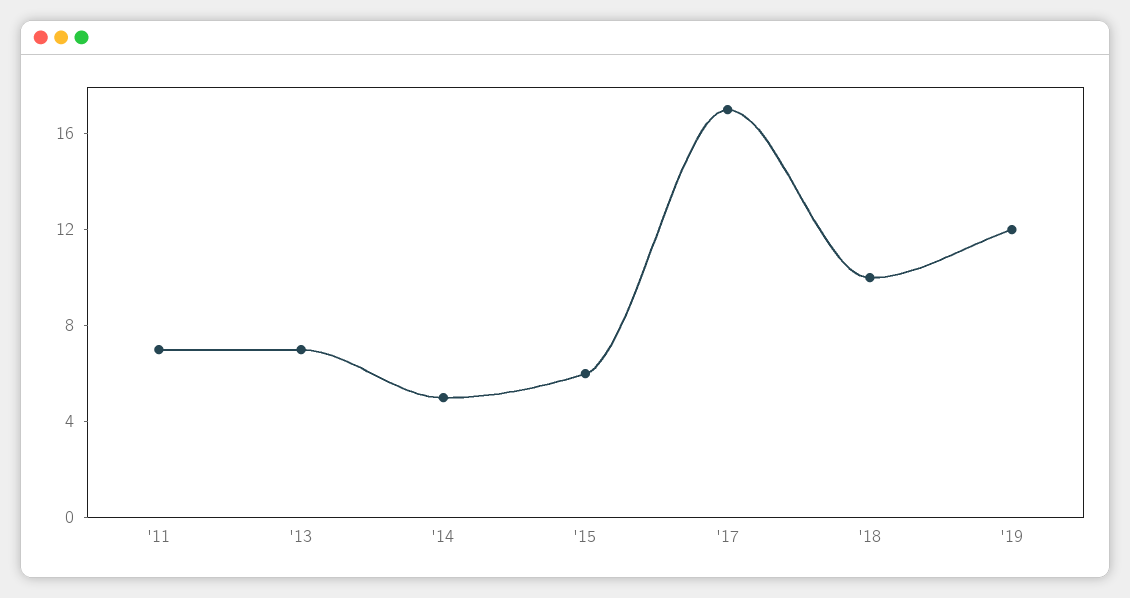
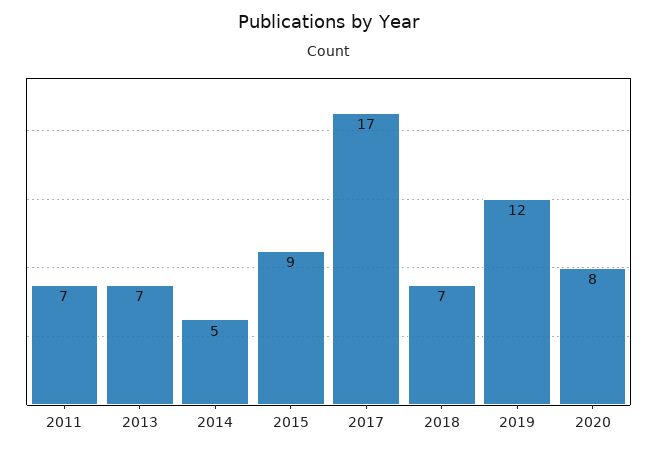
'15: 6 -> 9
'18: 10 -> 7
2020: none -> 8

